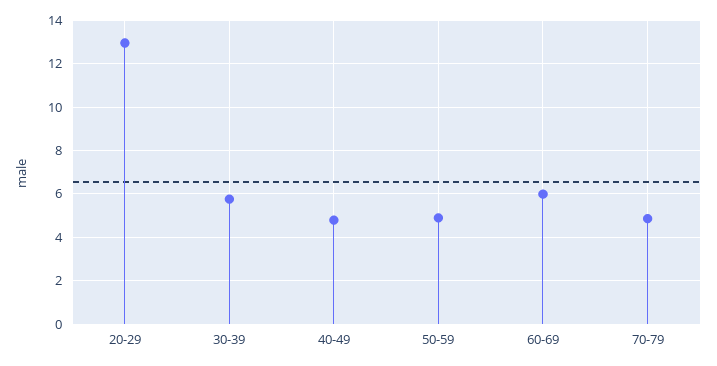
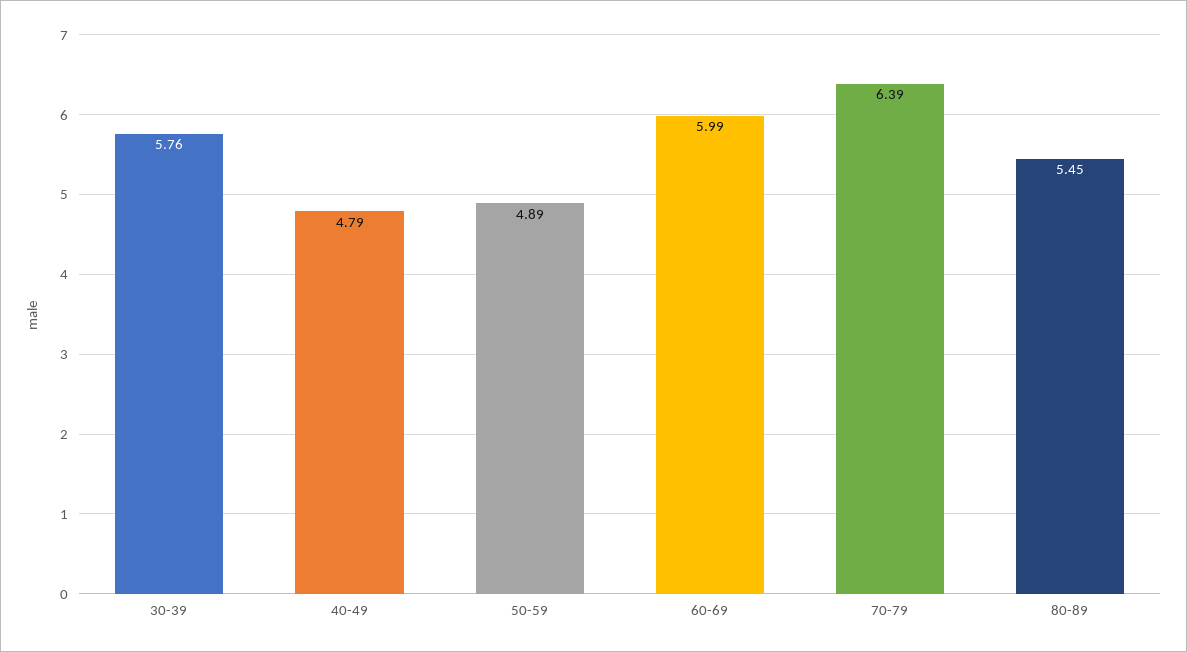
20-29: 13 -> none
70-79: 5 -> 6.39
80-89: none -> 5.45

